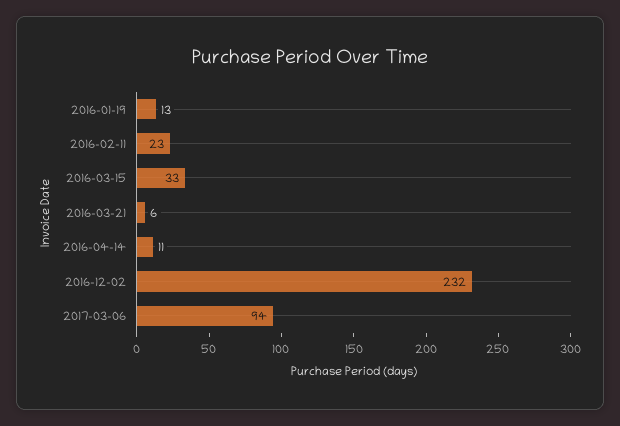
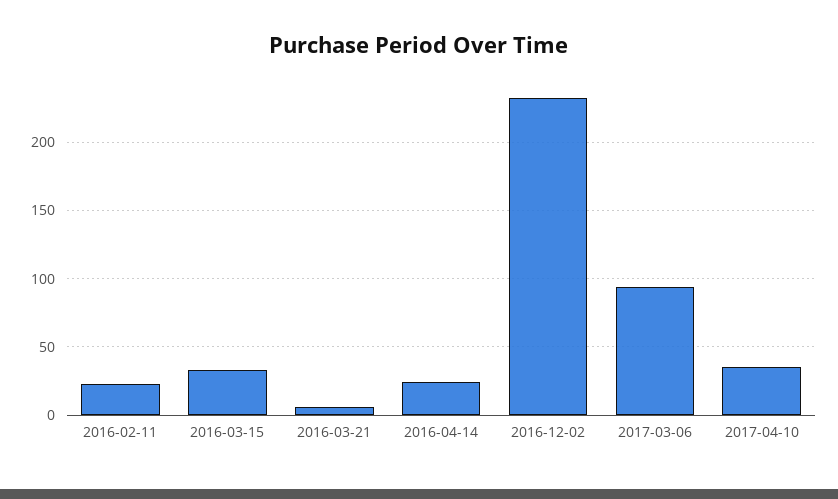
2016-01-19: 13 -> none
2016-04-14: 11 -> 25
2017-04-10: none -> 35

